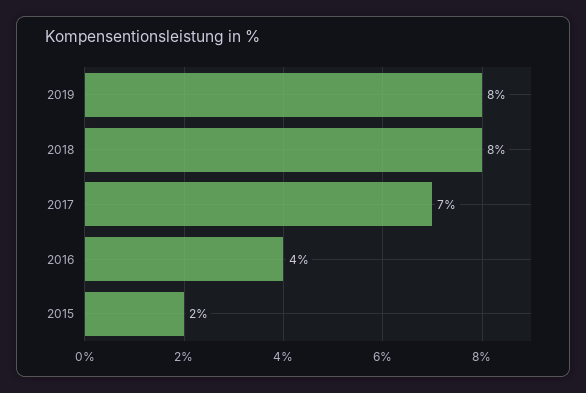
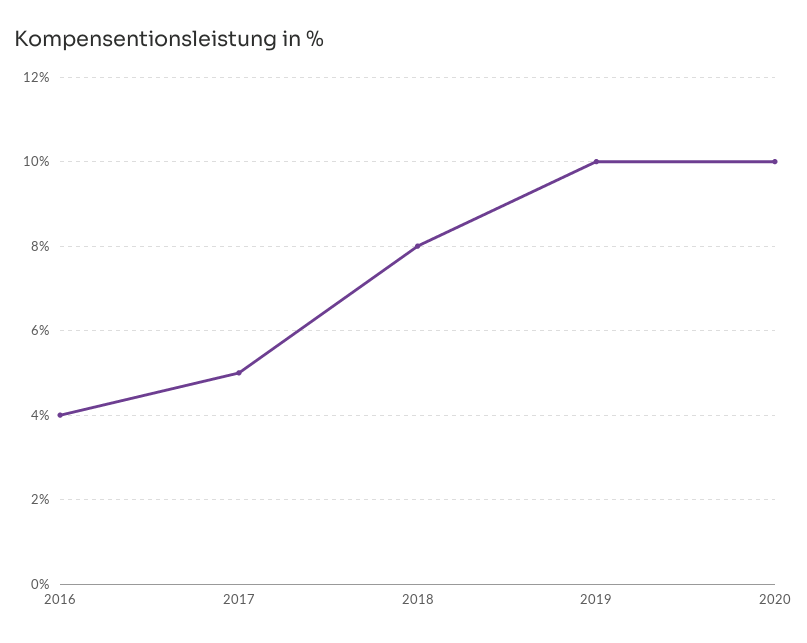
2019: 8 -> 10
2017: 7 -> 5
2015: 2 -> none
2020: none -> 10

